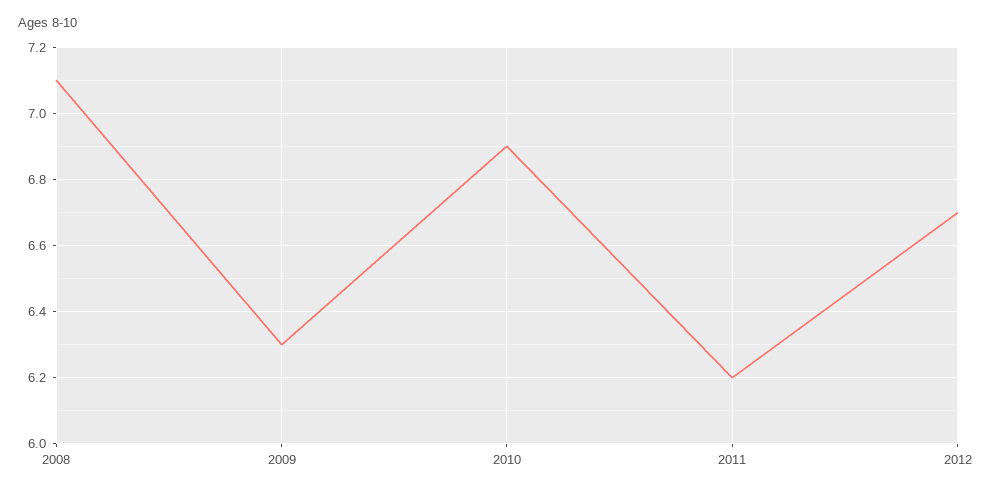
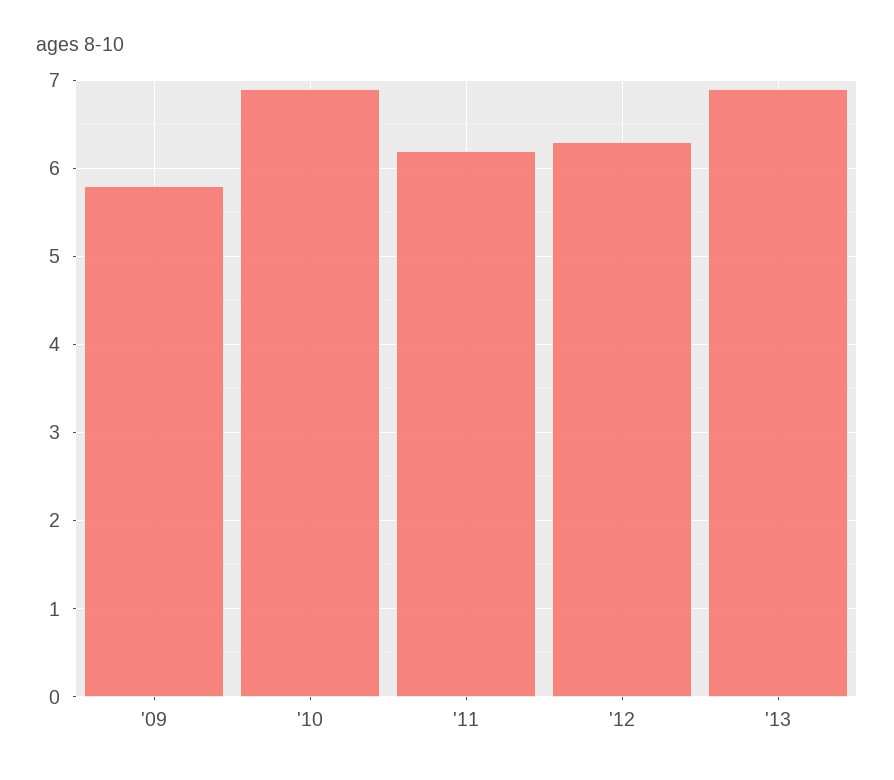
2008: 7.1 -> none
2009: 6.3 -> 5.8
2012: 6.7 -> 6.3
'13: none -> 6.9

